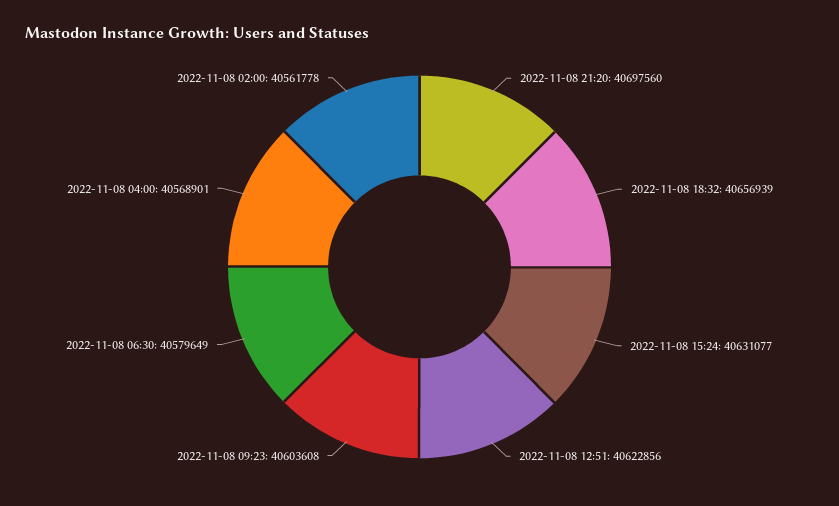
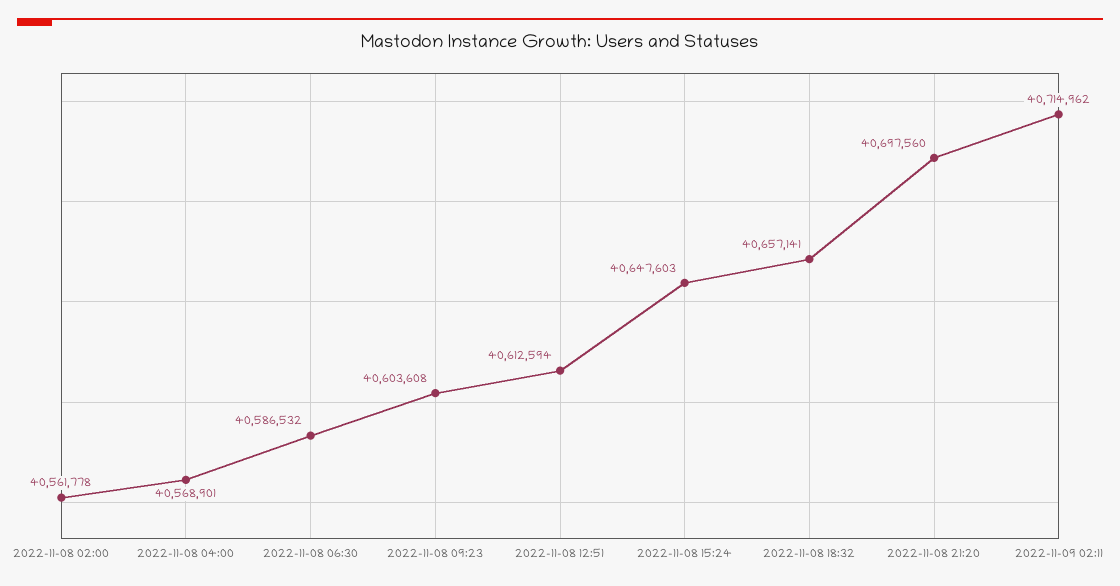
2022-11-08 18:32: 40656939 -> 40657141
2022-11-08 15:24: 40631077 -> 40647603
2022-11-08 12:51: 40622856 -> 40612594
2022-11-08 06:30: 40579649 -> 40586532
2022-11-09 02:11: none -> 40714962

